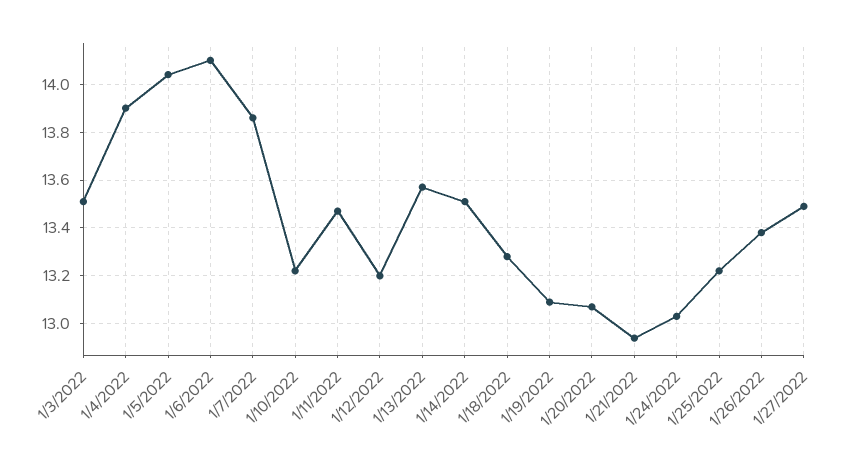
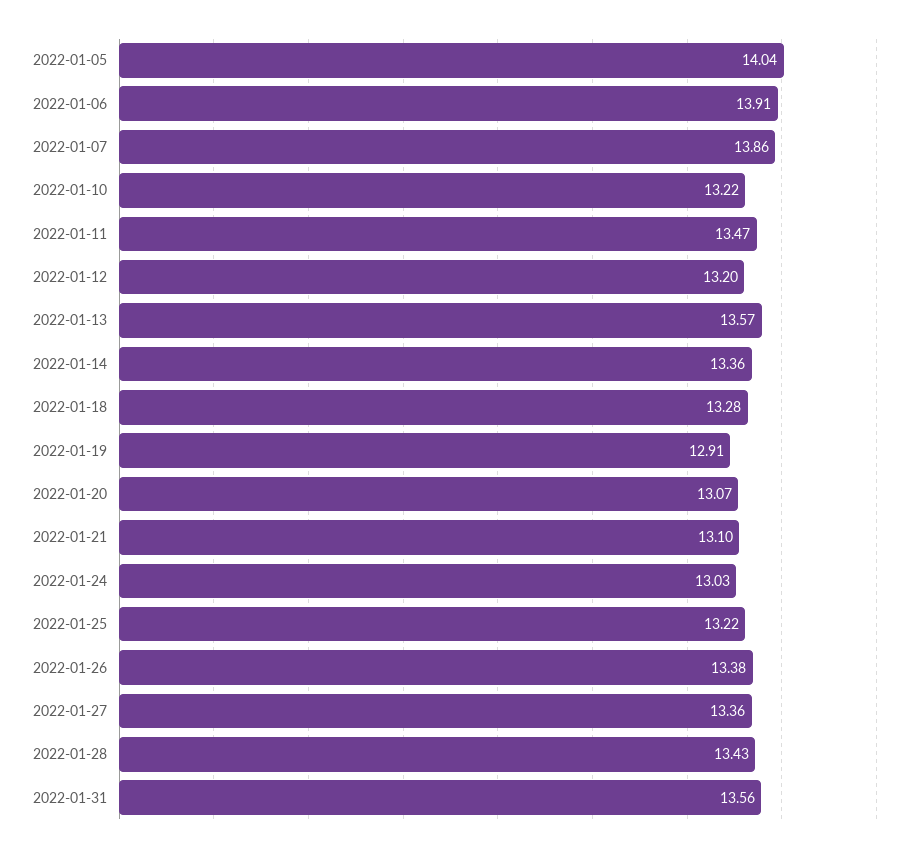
1/3/2022: 13.5 -> none
1/4/2022: 13.9 -> none
1/6/2022: 14.1 -> 13.91
1/14/2022: 13.5 -> 13.36
1/19/2022: 13.1 -> 12.91
1/21/2022: 12.95 -> 13.1
1/27/2022: 13.5 -> 13.36
2022-01-28: none -> 13.43
2022-01-31: none -> 13.56

